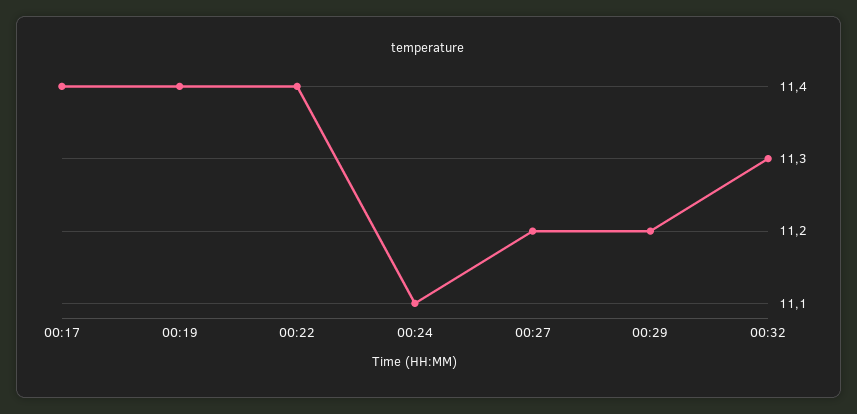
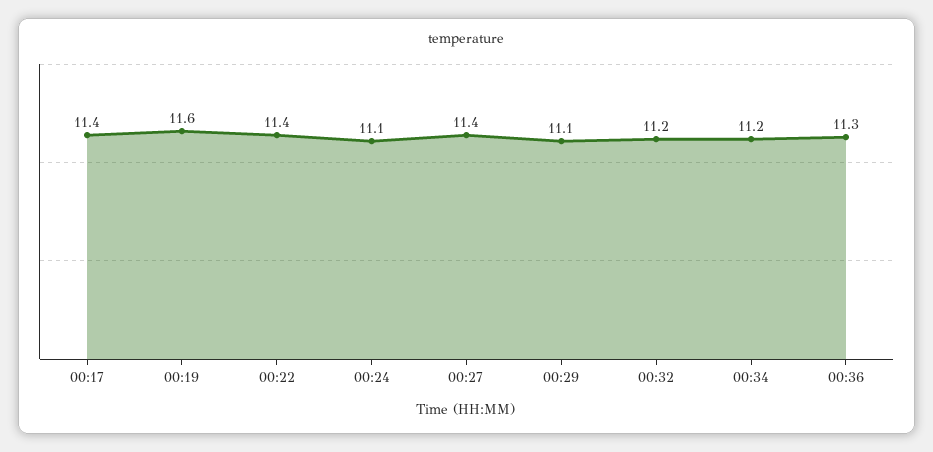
00:19: 11.4 -> 11.6
00:27: 11.2 -> 11.4
00:29: 11.2 -> 11.1
00:32: 11.3 -> 11.2
00:34: none -> 11.2
00:36: none -> 11.3

